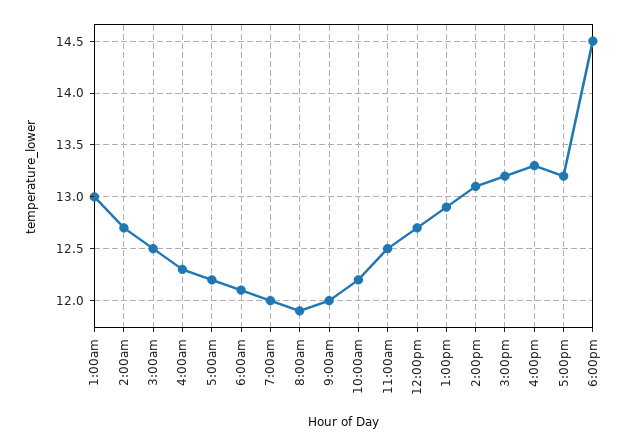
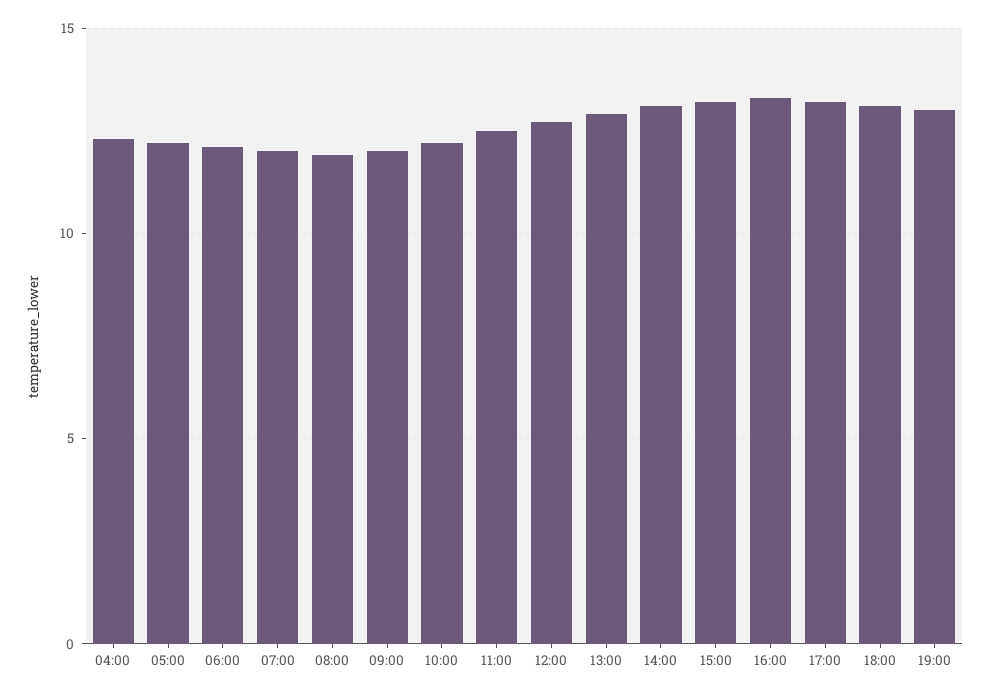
1:00am: 13 -> none
2:00am: 12.7 -> none
3:00am: 12.5 -> none
6:00pm: 14.5 -> 13
19:00: none -> 13

